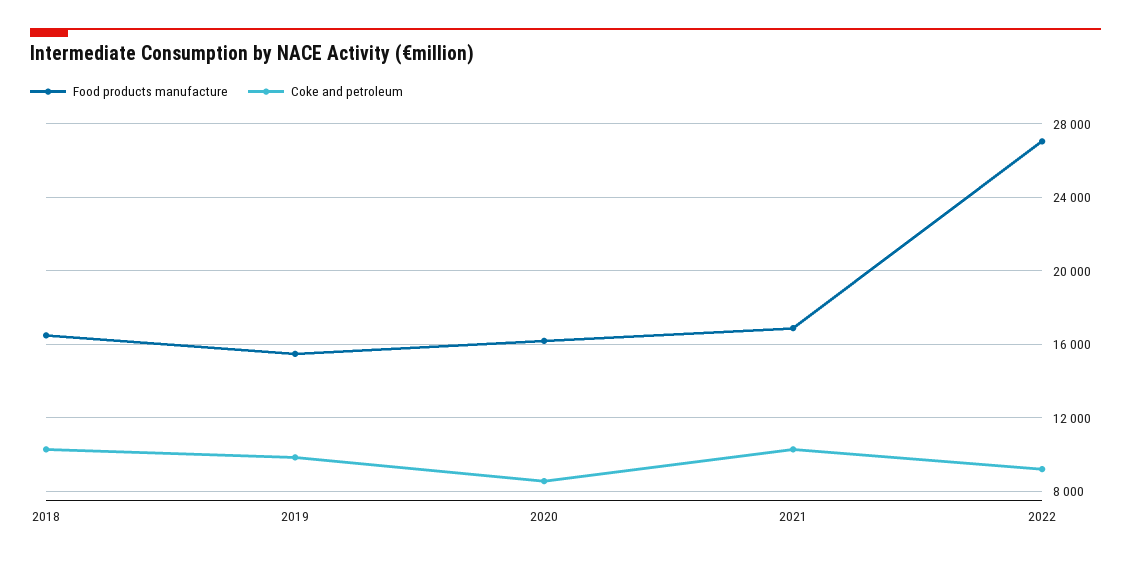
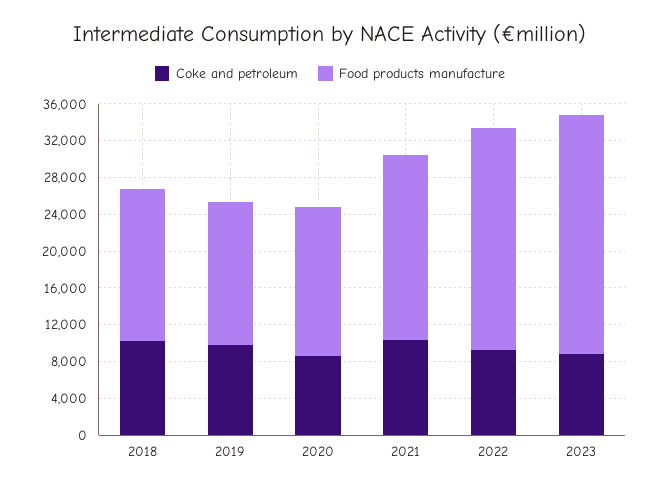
Food products manufacture, 2021: 17000 -> 20000
Food products manufacture, 2022: 27000 -> 24000
Coke and petroleum, 2023: none -> 9000
Food products manufacture, 2023: none -> 26000

